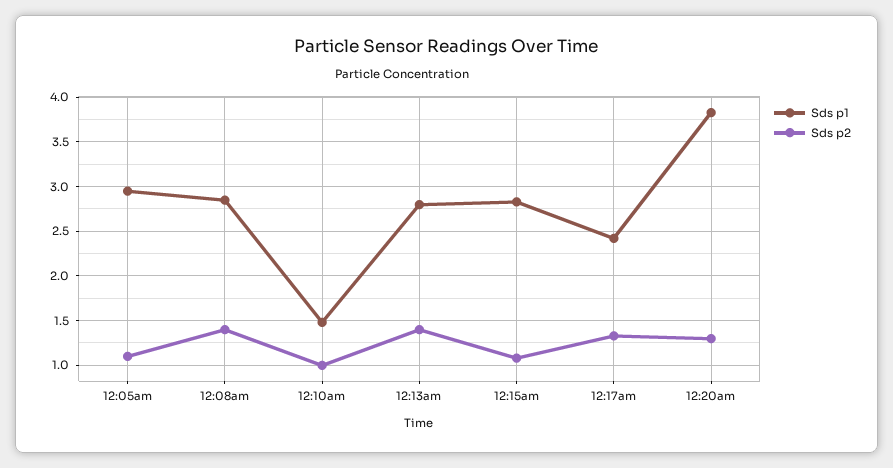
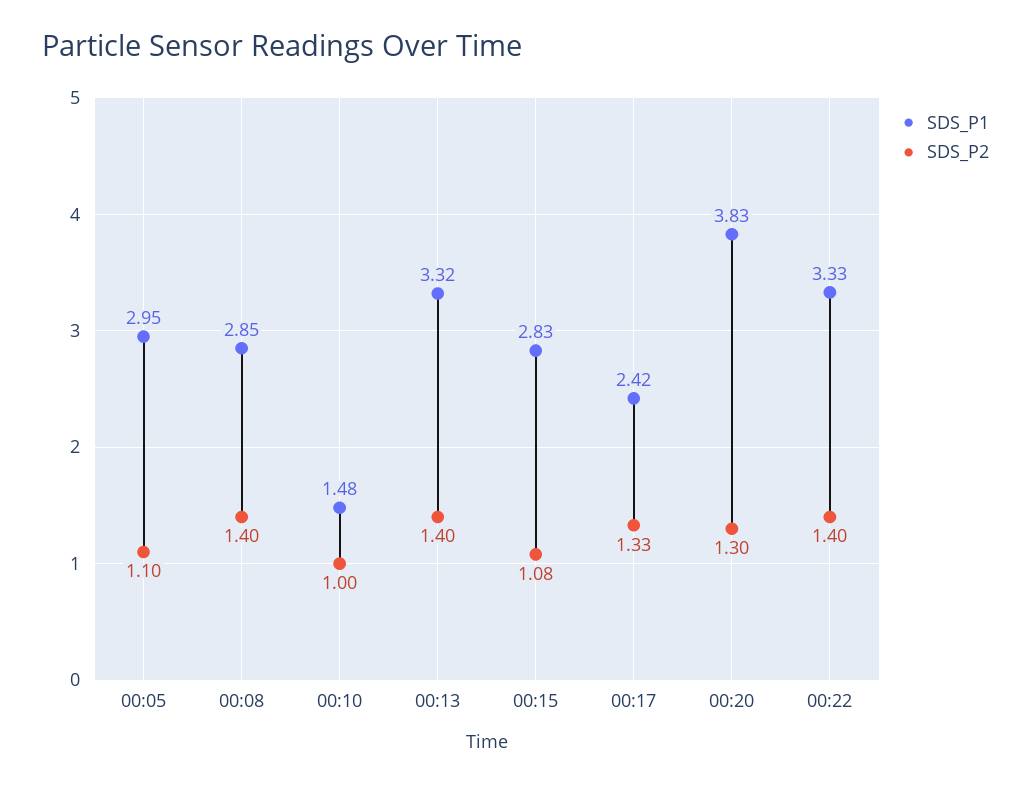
Sds p1, 12:13am: 2.8 -> 3.32
Sds p1, 00:22: none -> 3.33
Sds p2, 00:22: none -> 1.4

